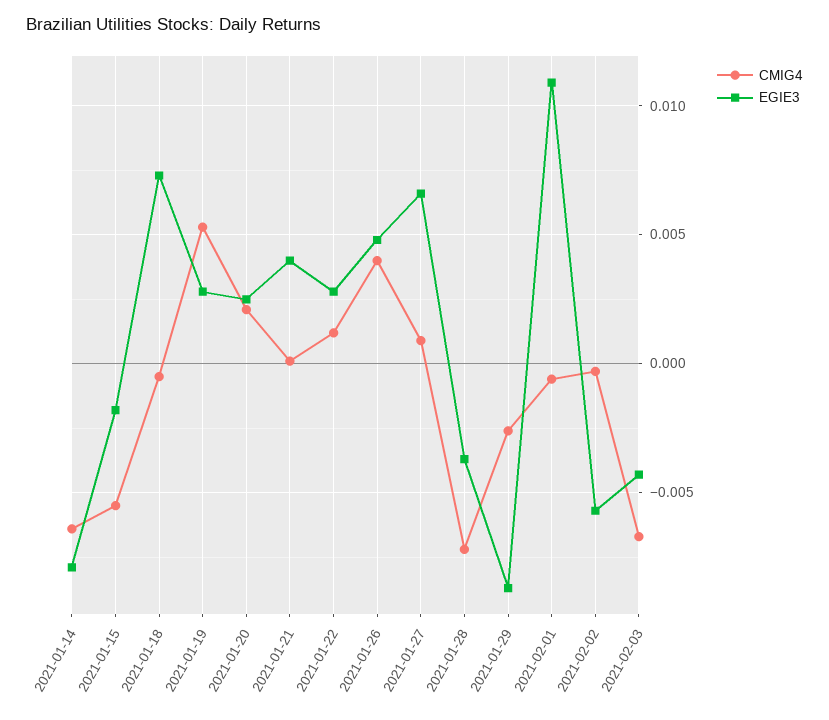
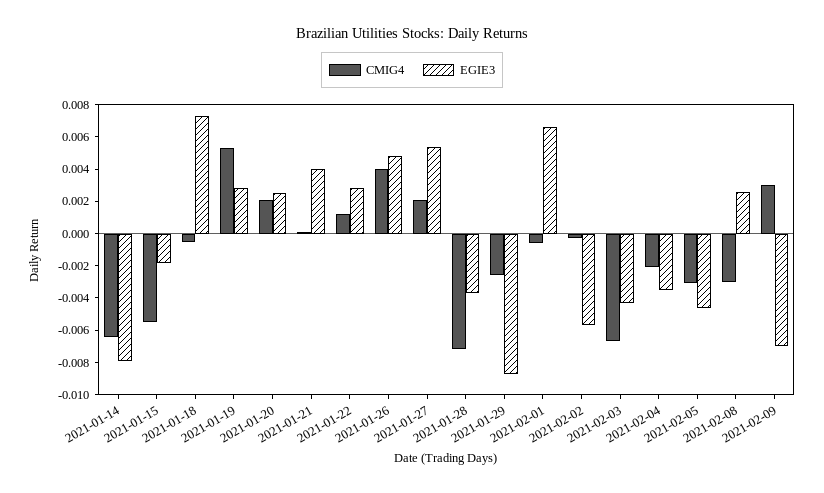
CMIG4, 2021-01-27: 0.001 -> 0.002
EGIE3, 2021-01-27: 0.0065 -> 0.0055
EGIE3, 2021-02-01: 0.011 -> 0.0065
CMIG4, 2021-02-04: none -> -0.002
EGIE3, 2021-02-04: none -> -0.0035
CMIG4, 2021-02-05: none -> -0.003
EGIE3, 2021-02-05: none -> -0.0045
CMIG4, 2021-02-08: none -> -0.003
EGIE3, 2021-02-08: none -> 0.0025
CMIG4, 2021-02-09: none -> 0.003
EGIE3, 2021-02-09: none -> -0.007

